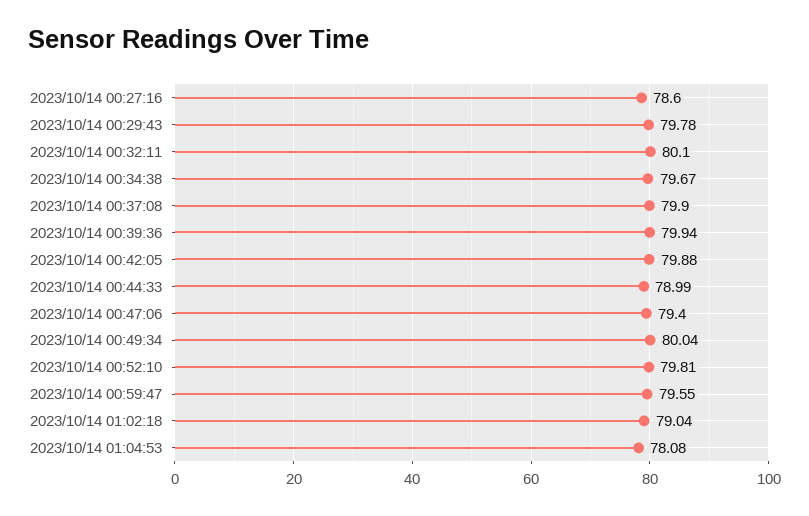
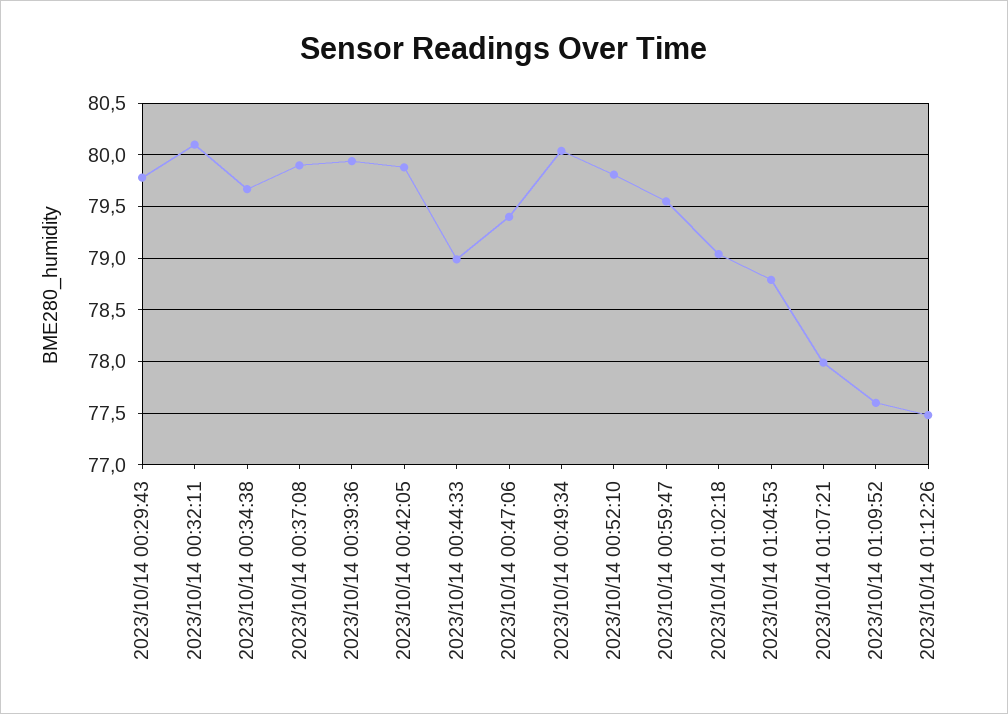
2023/10/14 00:27:16: 78.6 -> none
2023/10/14 01:04:53: 78.08 -> 78.8
2023/10/14 01:07:21: none -> 78
2023/10/14 01:09:52: none -> 77.6
2023/10/14 01:12:26: none -> 77.5

